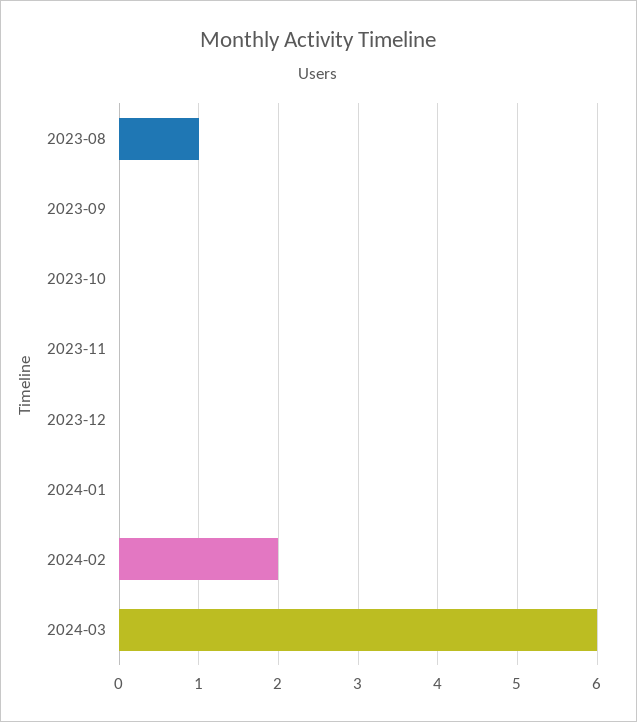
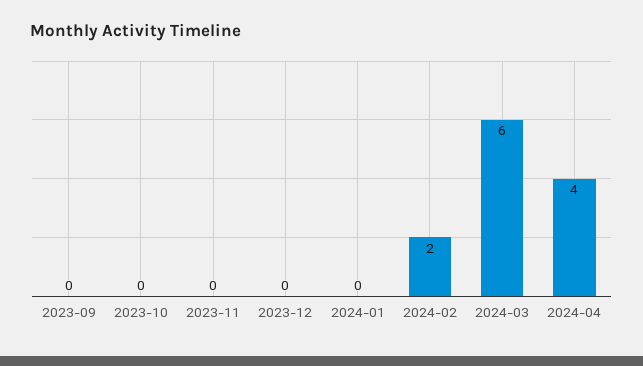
2023-08: 1 -> none
2024-04: none -> 4

